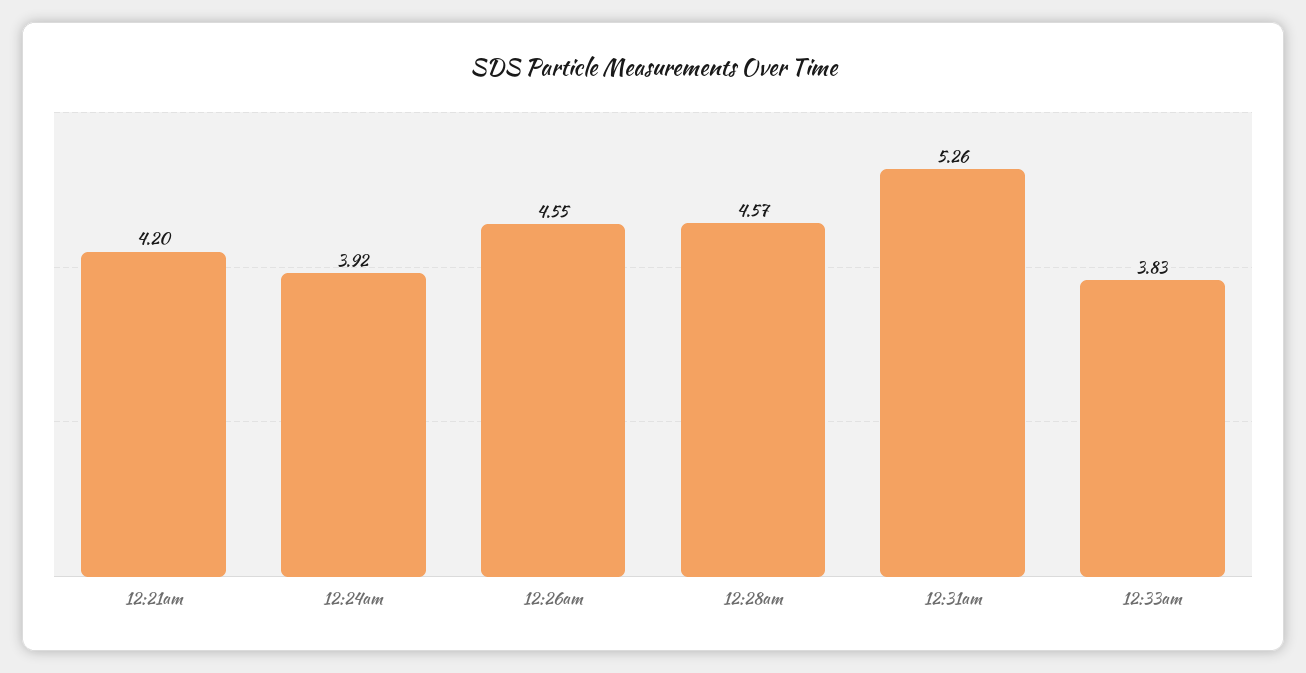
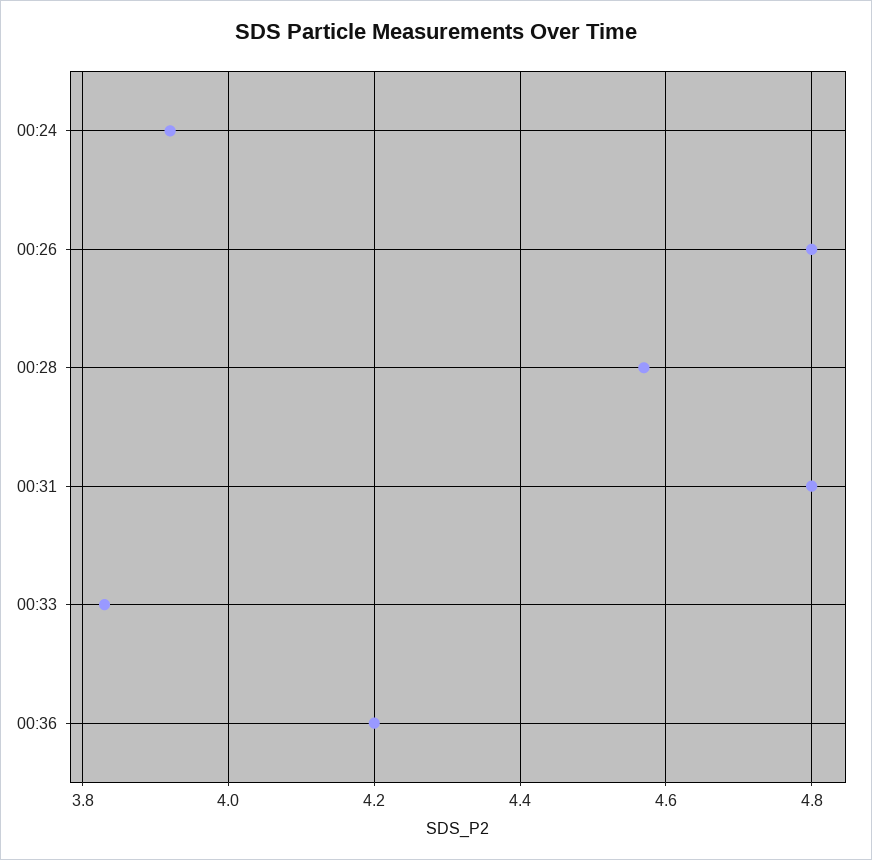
12:21am: 4.2 -> none
12:26am: 4.55 -> 4.8
12:31am: 5.26 -> 4.8
00:36: none -> 4.2

